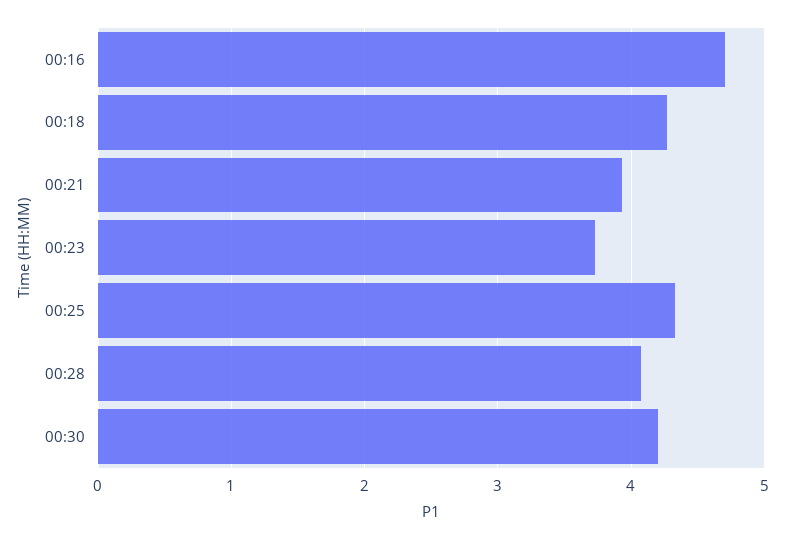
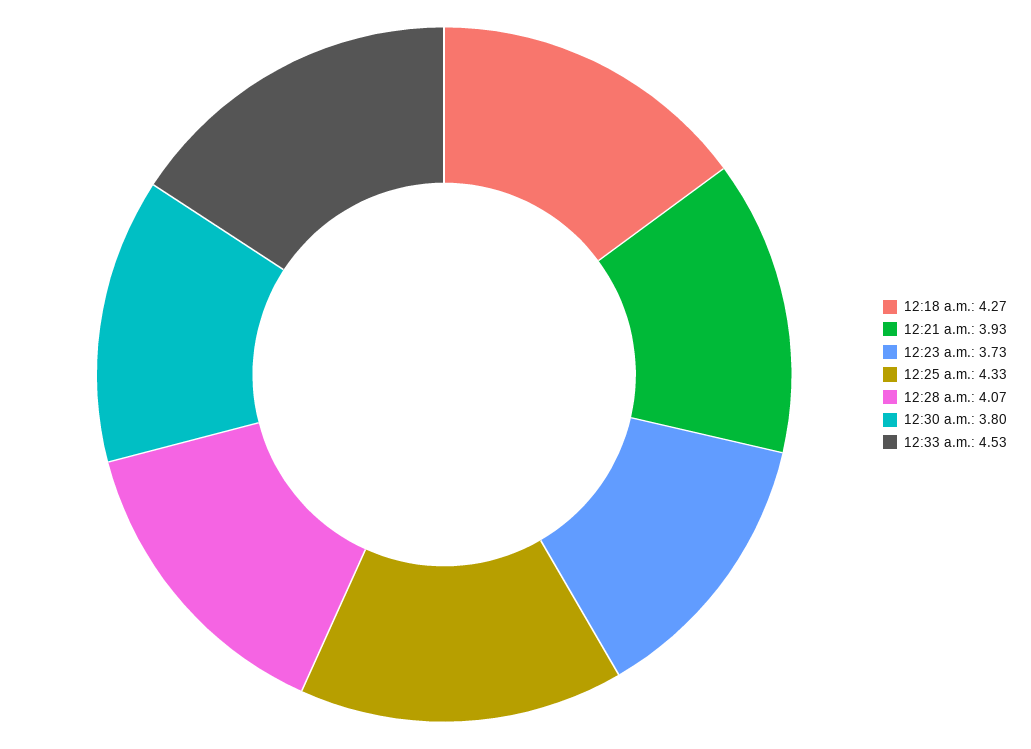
00:16: 4.7 -> none
00:30: 4.2 -> 3.8
12:33 a.m.: none -> 4.53

